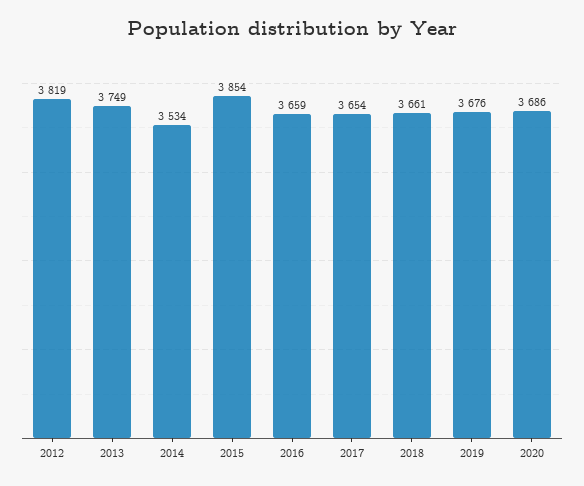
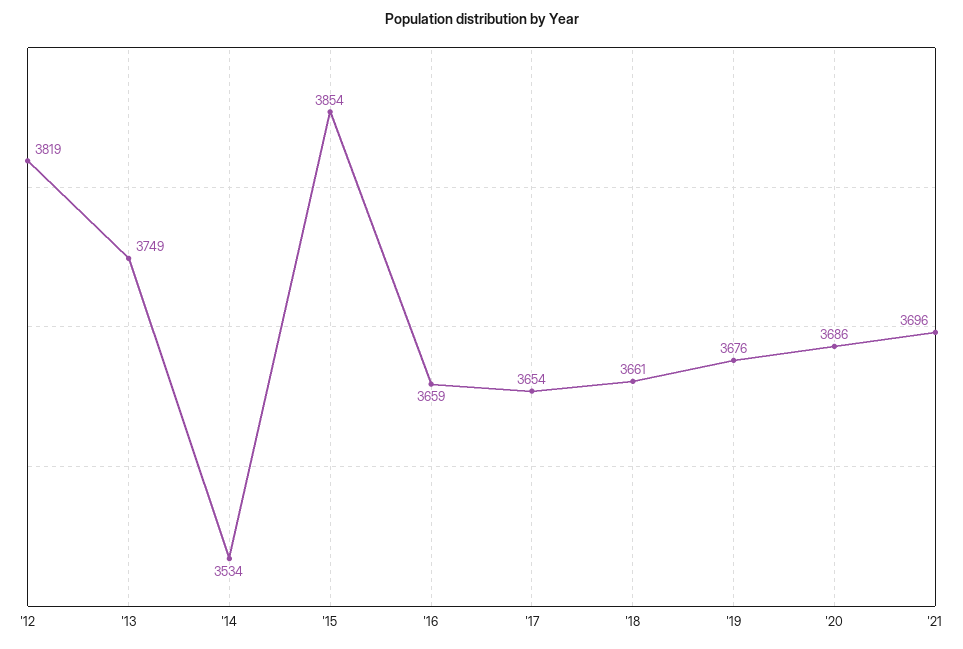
'21: none -> 3696

